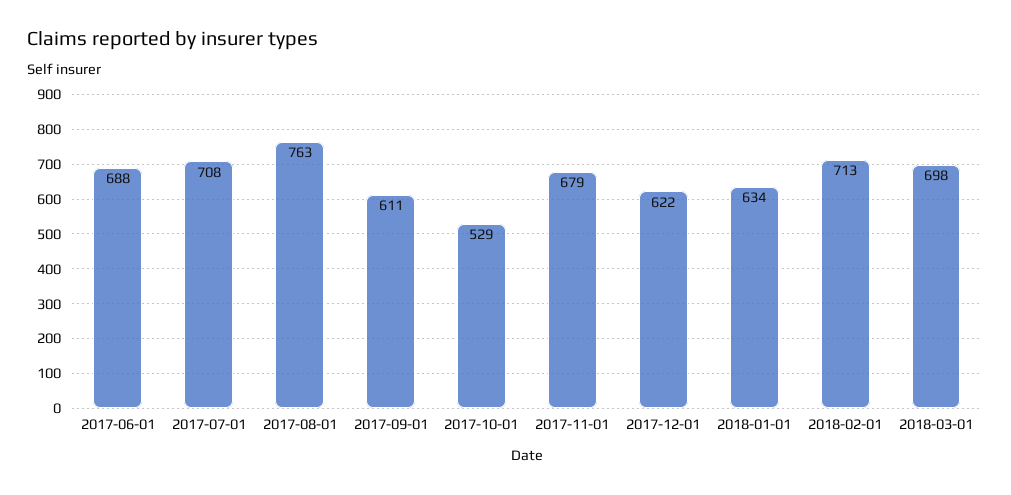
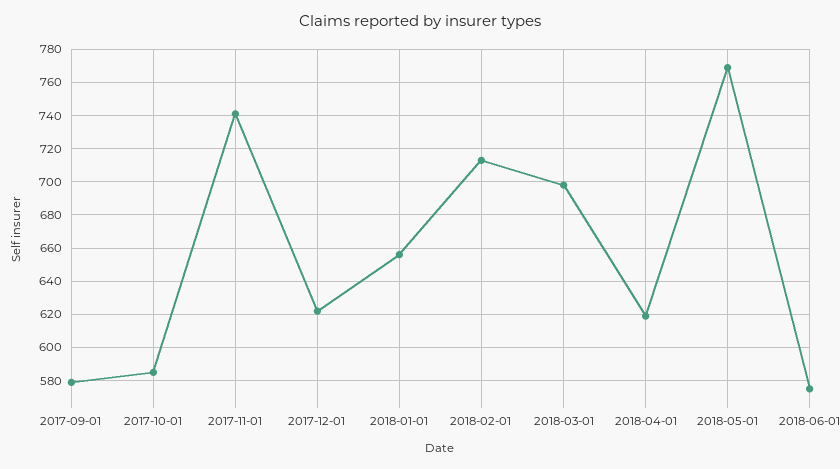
2017-06-01: 688 -> none
2017-07-01: 708 -> none
2017-08-01: 763 -> none
2017-09-01: 611 -> 580
2017-10-01: 529 -> 585
2017-11-01: 679 -> 740
2018-01-01: 634 -> 655
2018-04-01: none -> 620
2018-05-01: none -> 770
2018-06-01: none -> 575

